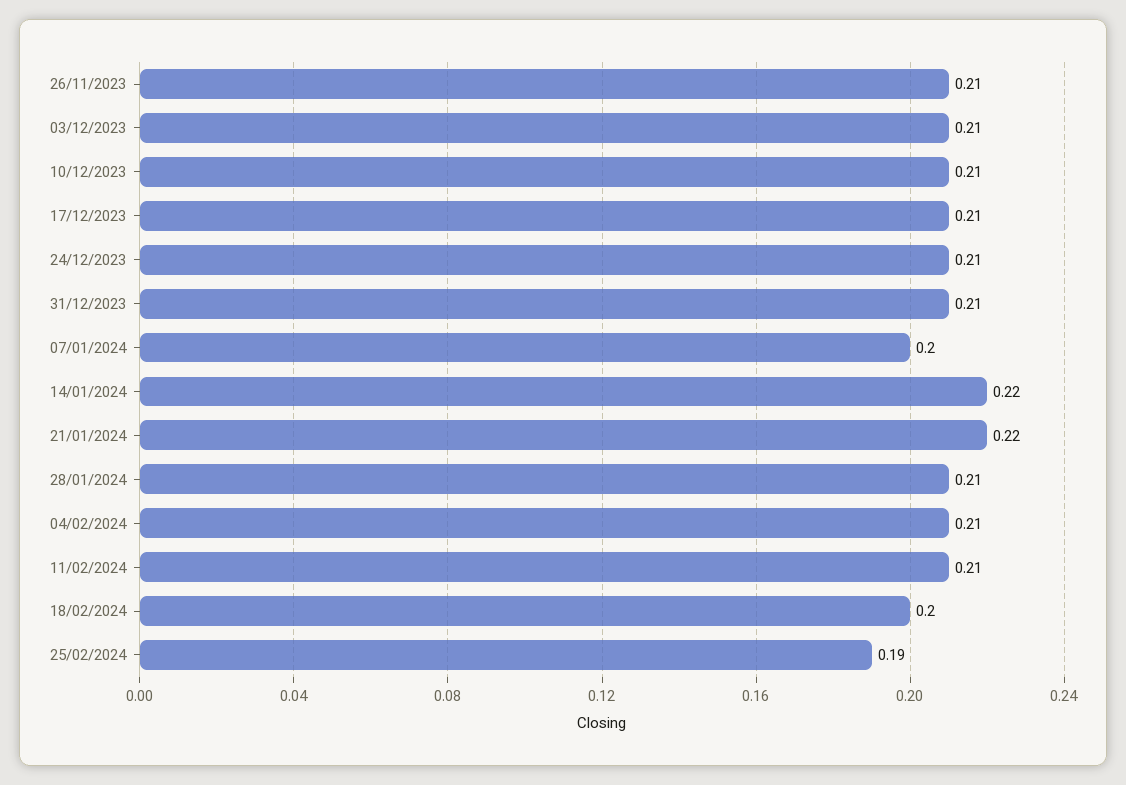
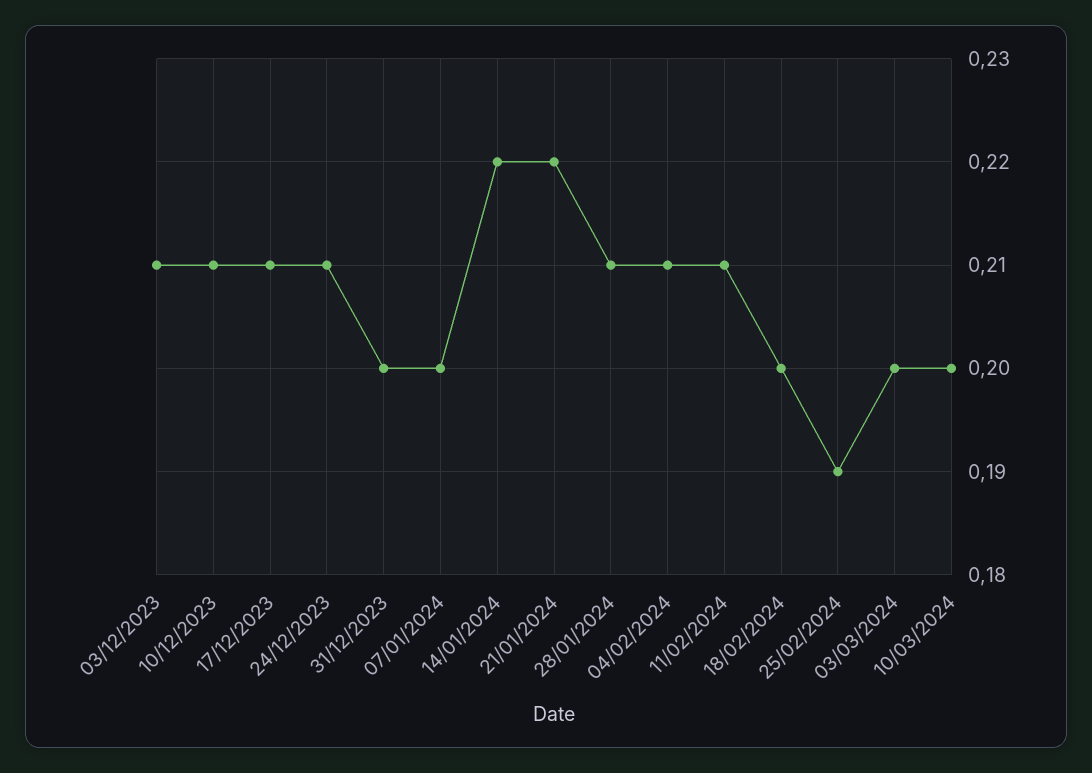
26/11/2023: 0.21 -> none
31/12/2023: 0.21 -> 0.2
03/03/2024: none -> 0.2
10/03/2024: none -> 0.2

